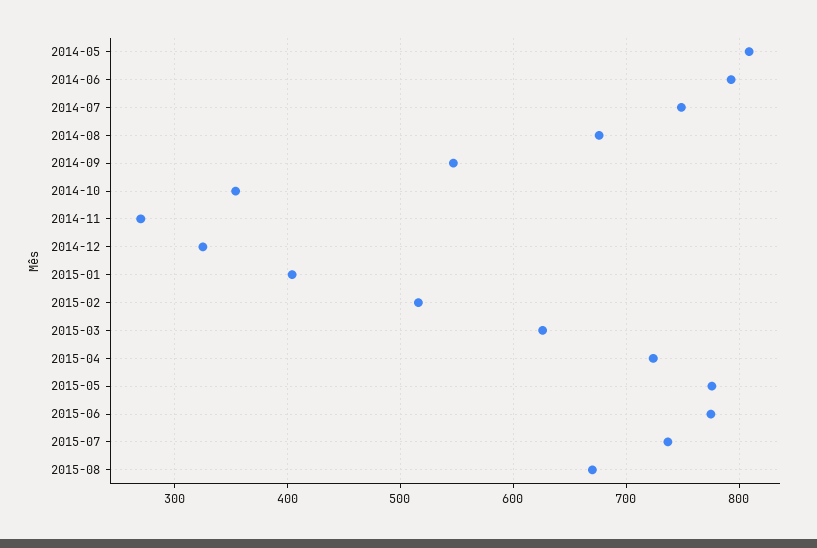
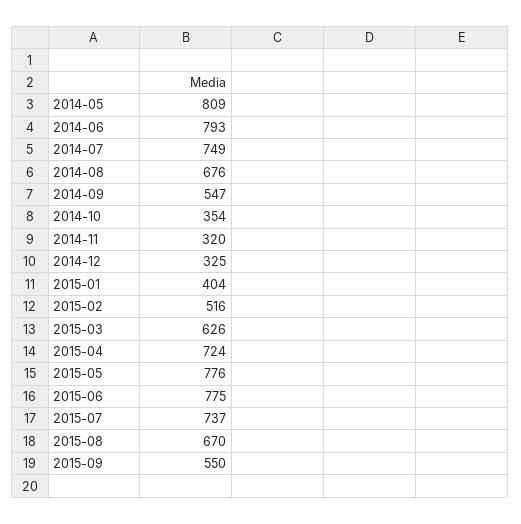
2014-11: 270 -> 320
2015-09: none -> 550

